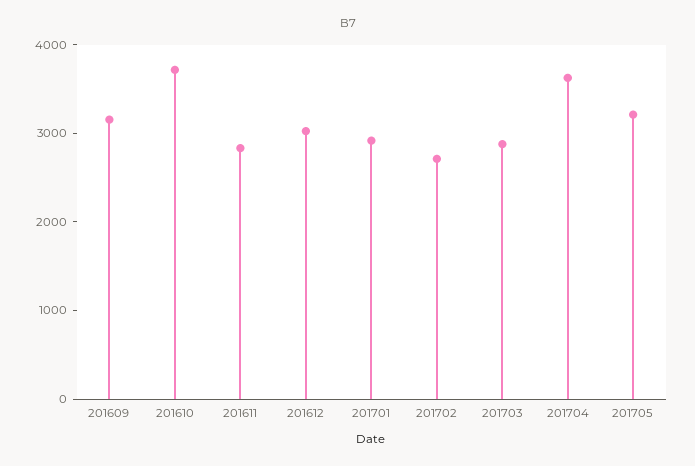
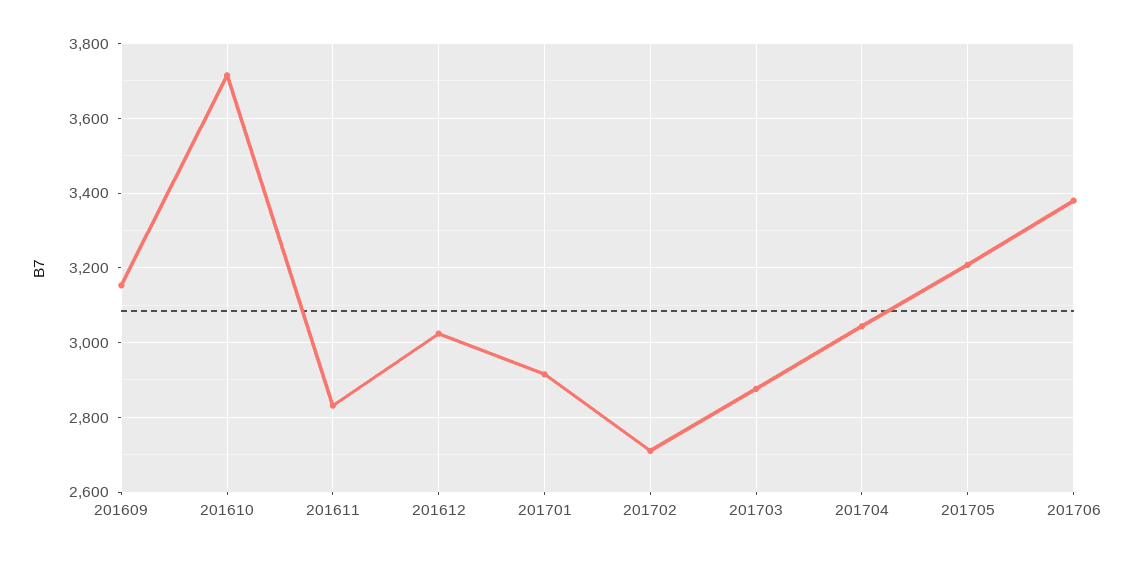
201704: 3600 -> 3040
201706: none -> 3380

